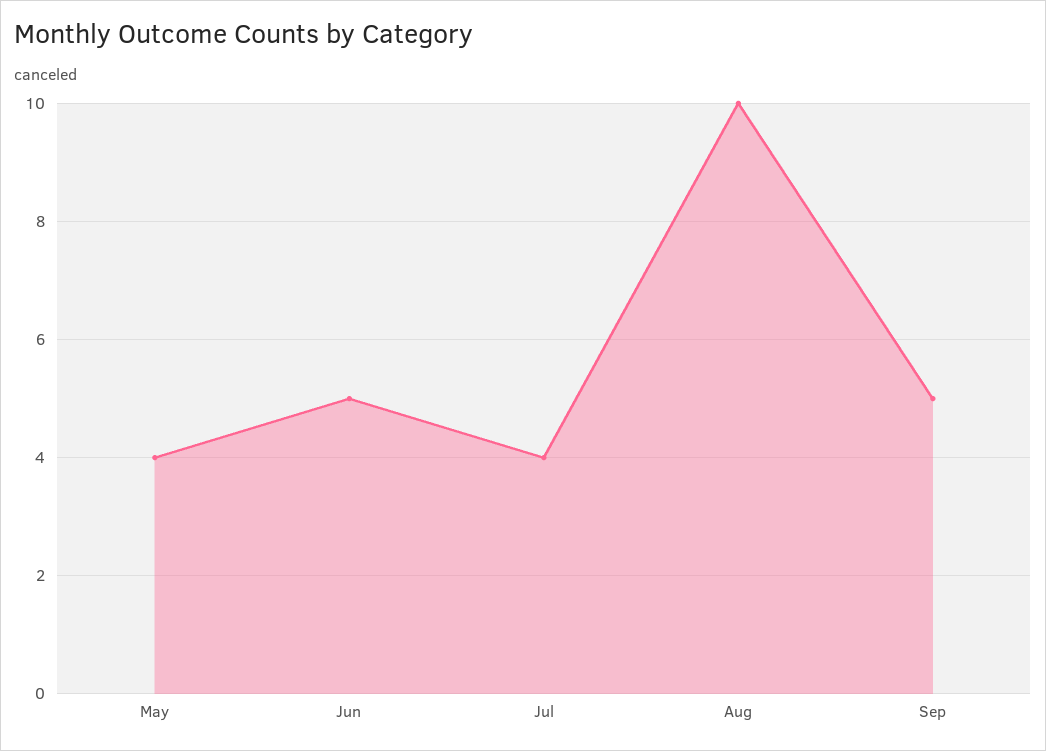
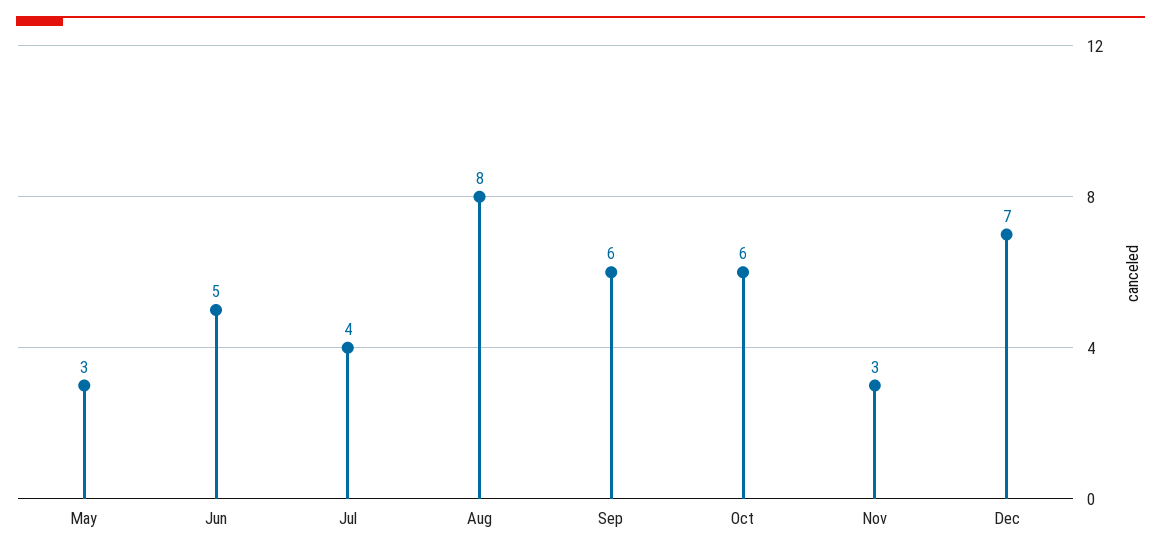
May: 4 -> 3
Aug: 10 -> 8
Sep: 5 -> 6
Oct: none -> 6
Nov: none -> 3
Dec: none -> 7

